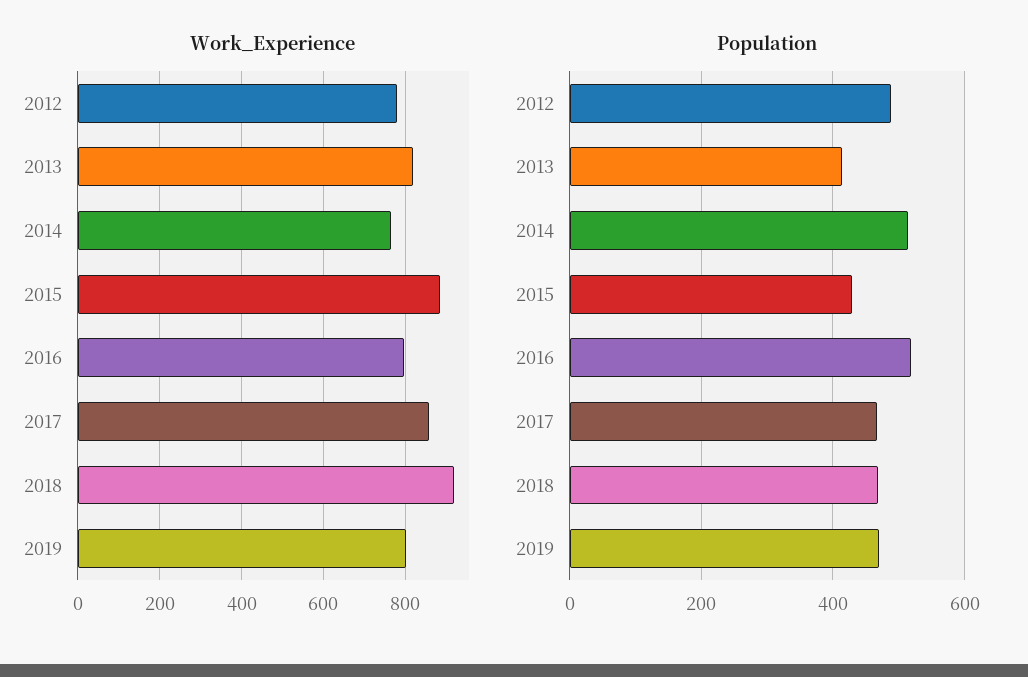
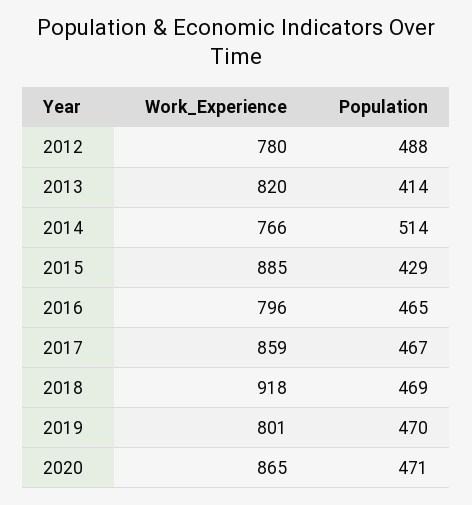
Population, 2016: 520 -> 465
Work_Experience, 2020: none -> 865
Population, 2020: none -> 471

